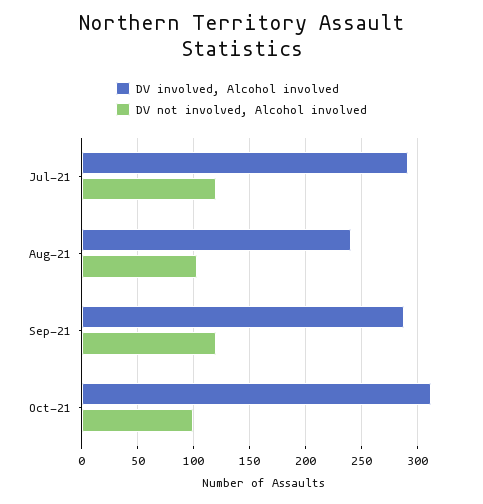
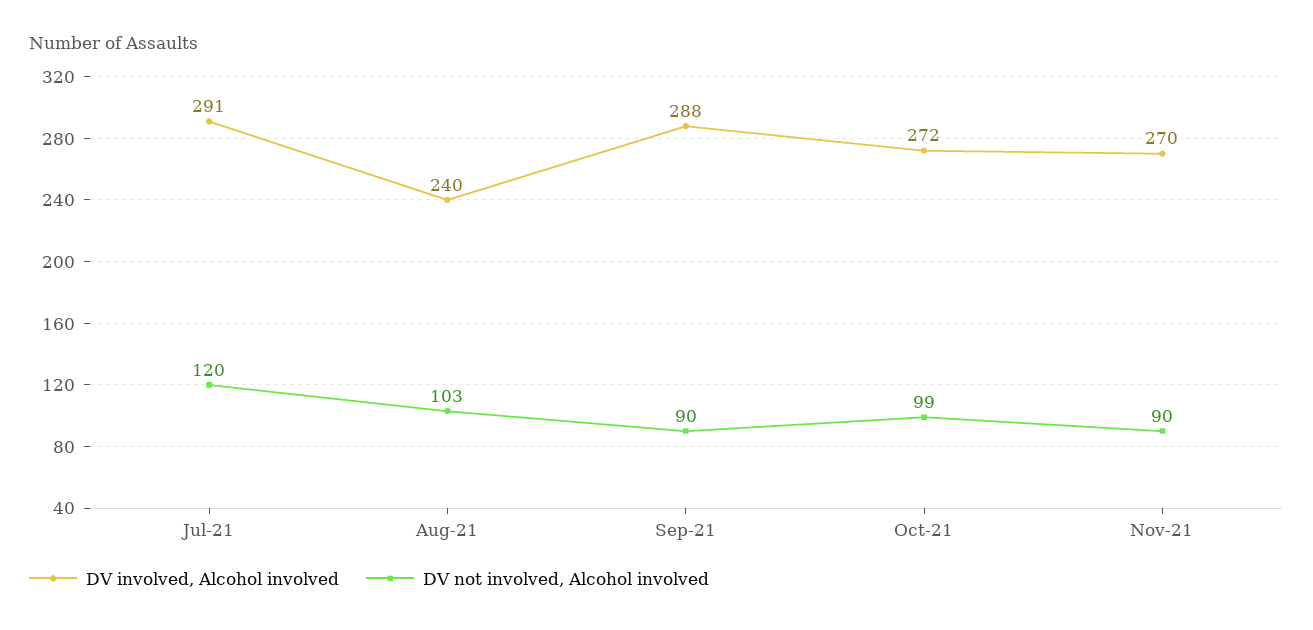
DV not involved, Alcohol involved, Sep-21: 120 -> 90
DV involved, Alcohol involved, Oct-21: 310 -> 272
DV involved, Alcohol involved, Nov-21: none -> 270
DV not involved, Alcohol involved, Nov-21: none -> 90

